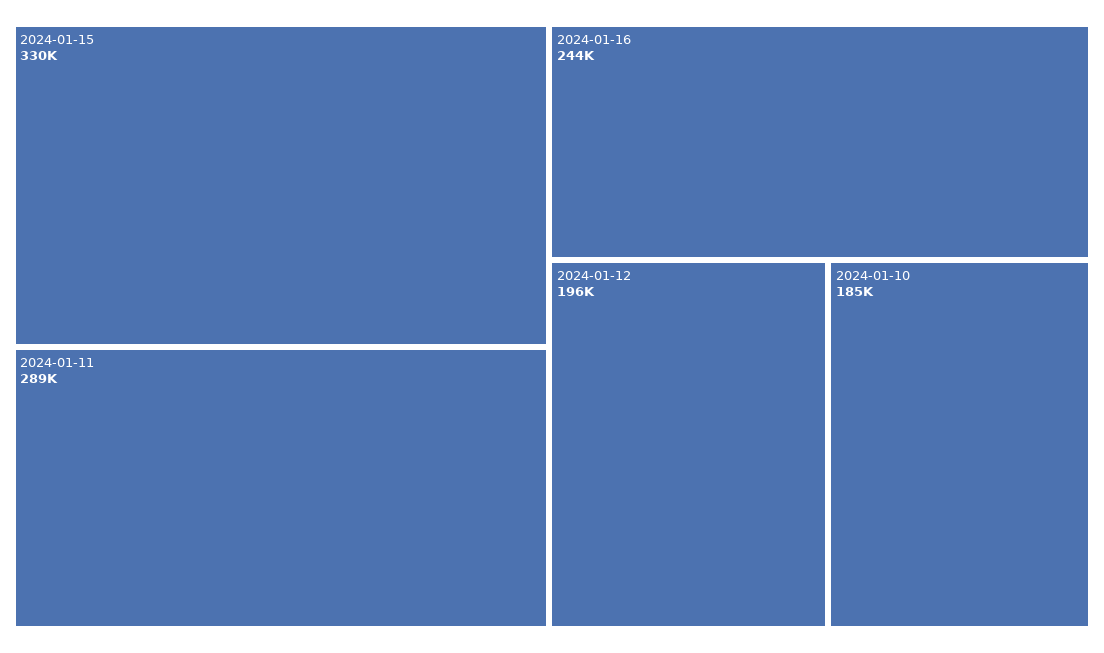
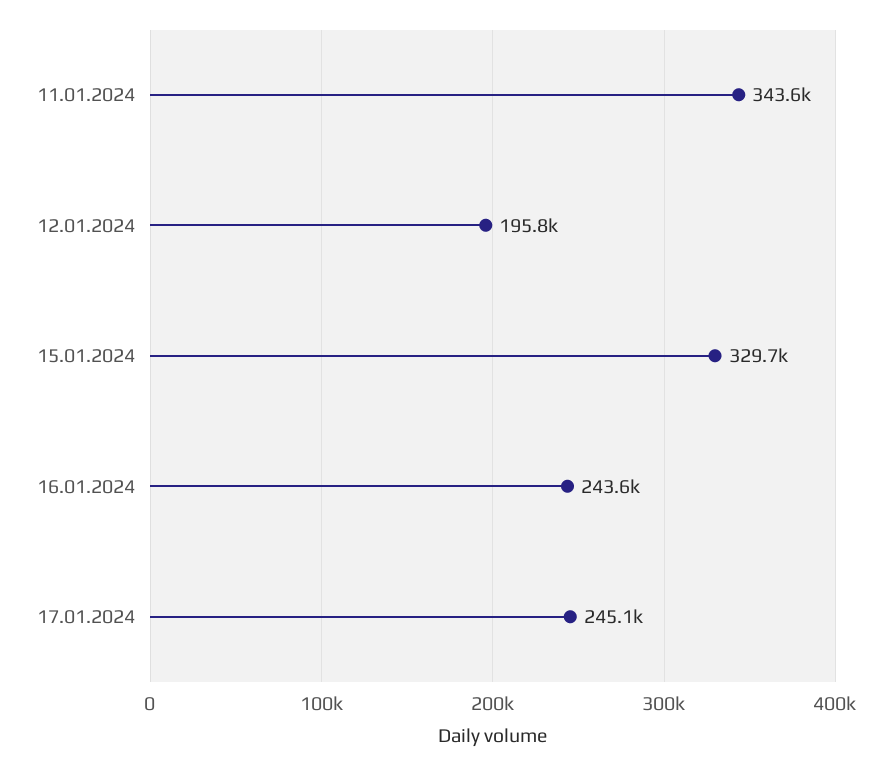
2024-01-11: 289000 -> 343600
2024-01-10: 185000 -> none
17.01.2024: none -> 245100

